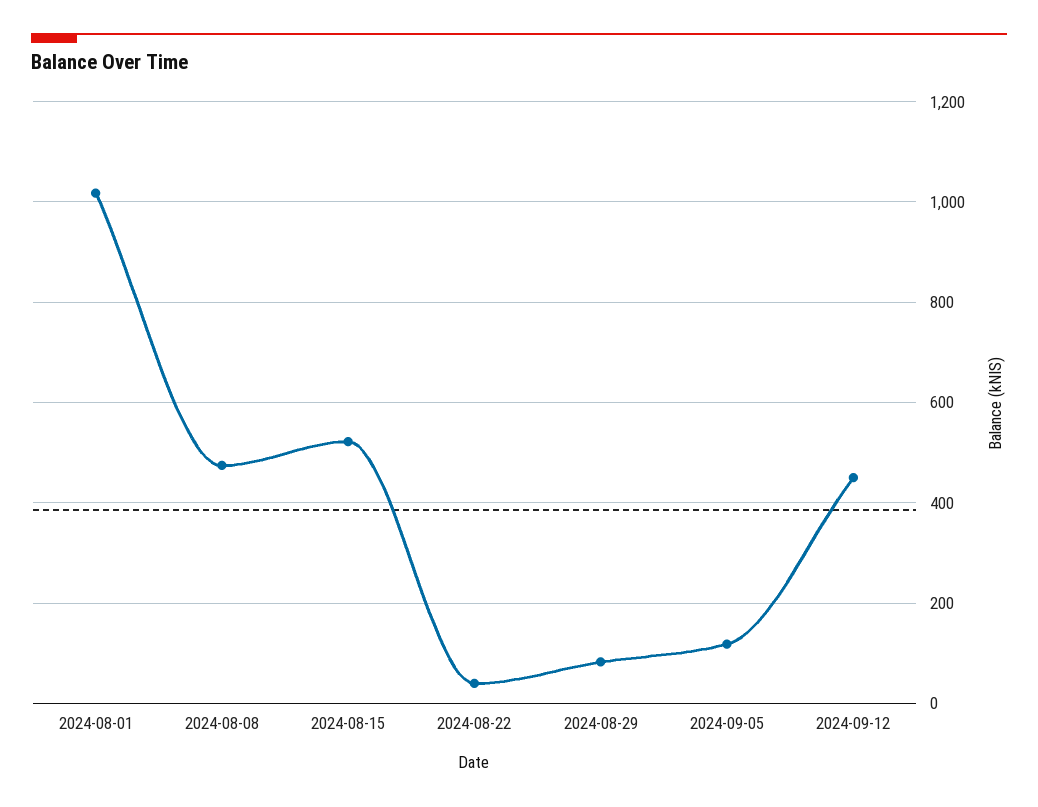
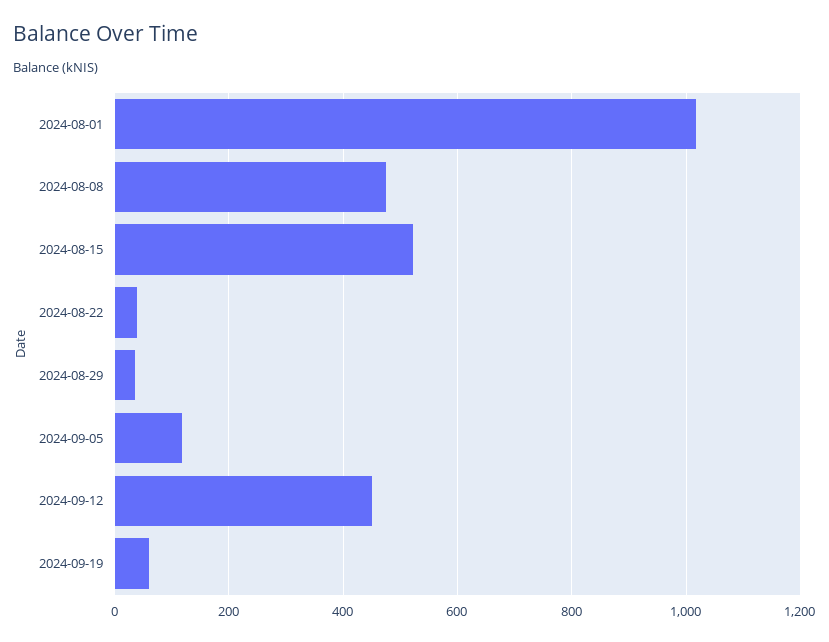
2024-08-29: 80 -> 40
2024-09-19: none -> 60

